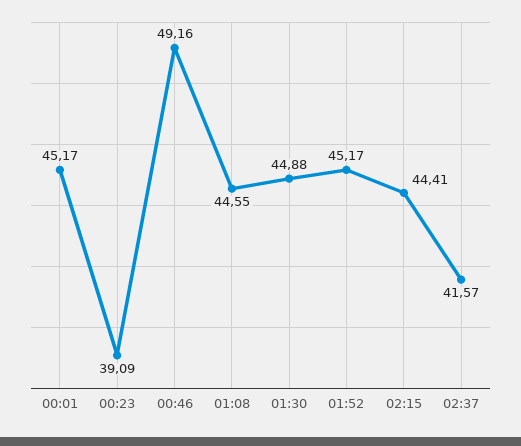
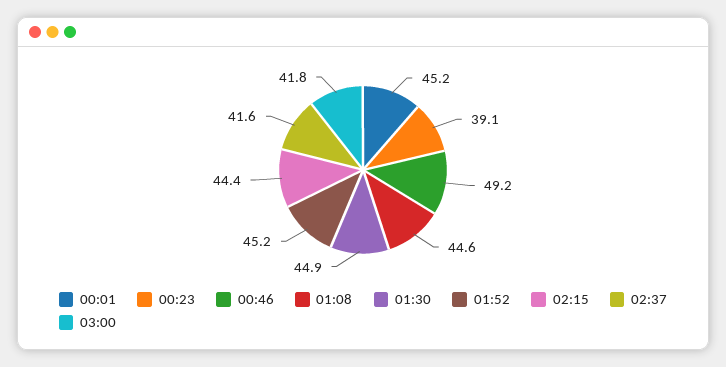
03:00: none -> 41.8

